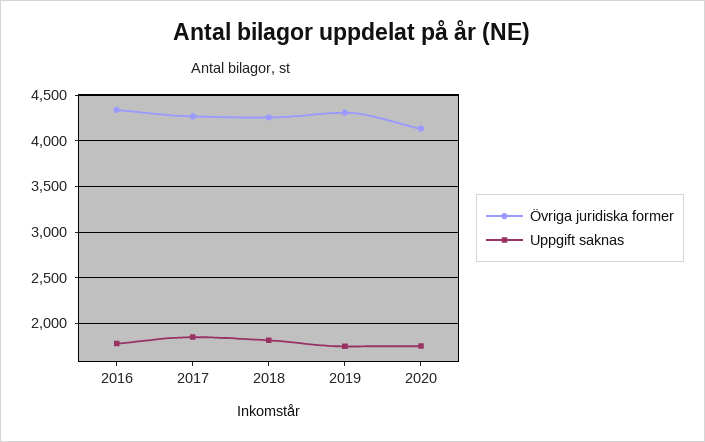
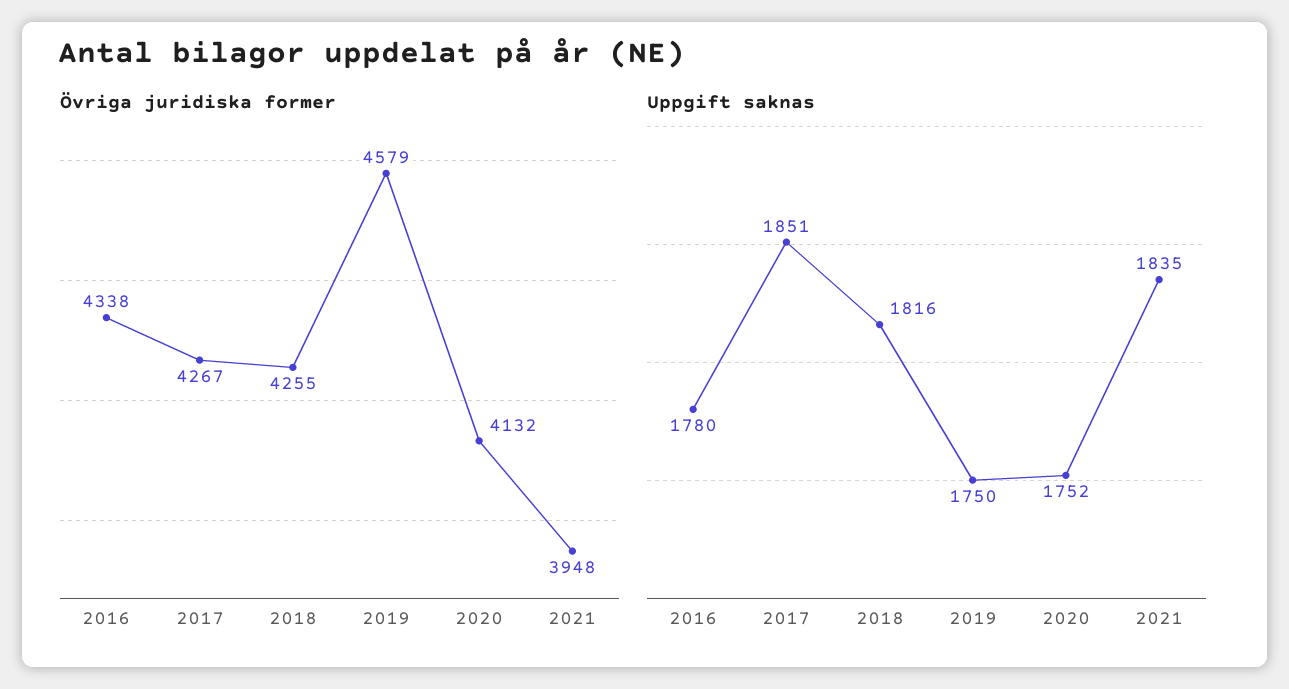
Övriga juridiska former, 2019: 4300 -> 4579
Övriga juridiska former, 2021: none -> 3948
Uppgift saknas, 2021: none -> 1835

